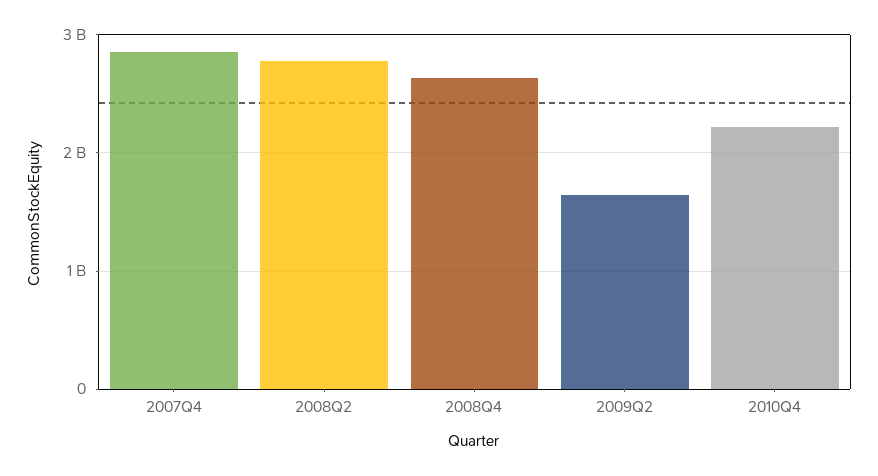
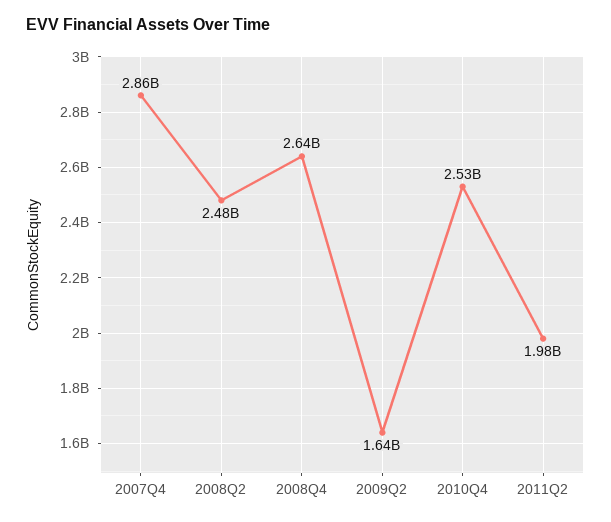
2008Q2: 2800000000 -> 2480000000
2010Q4: 2200000000 -> 2530000000
2011Q2: none -> 1980000000

